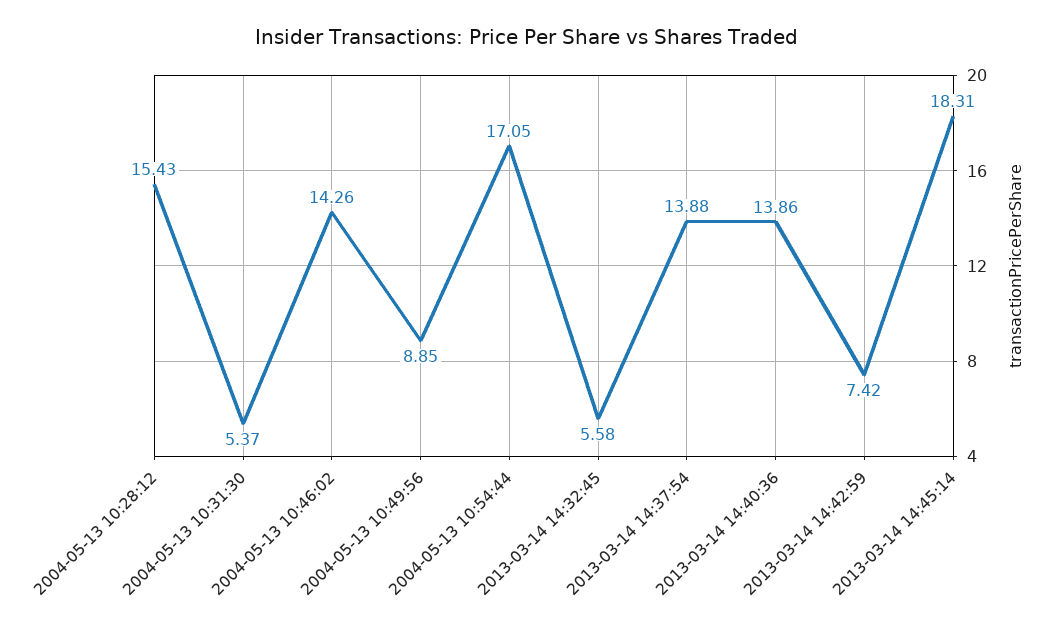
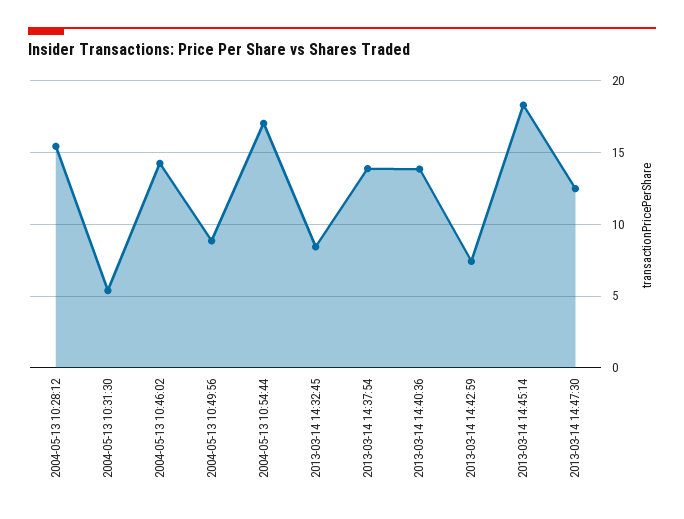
2013-03-14 14:32:45: 5.58 -> 8.5
2013-03-14 14:47:30: none -> 12.5

